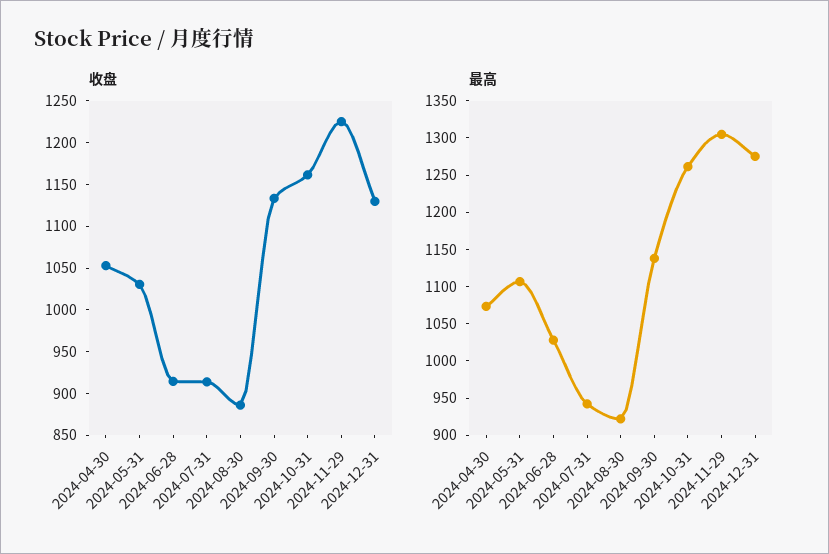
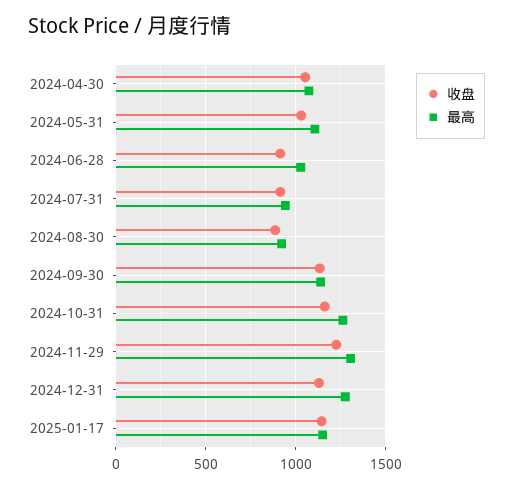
收盘, 2025-01-17: none -> 1150
最高, 2025-01-17: none -> 1150

